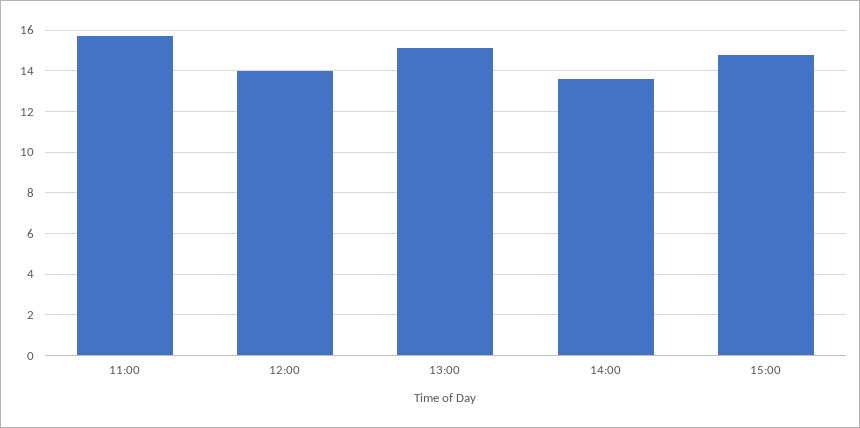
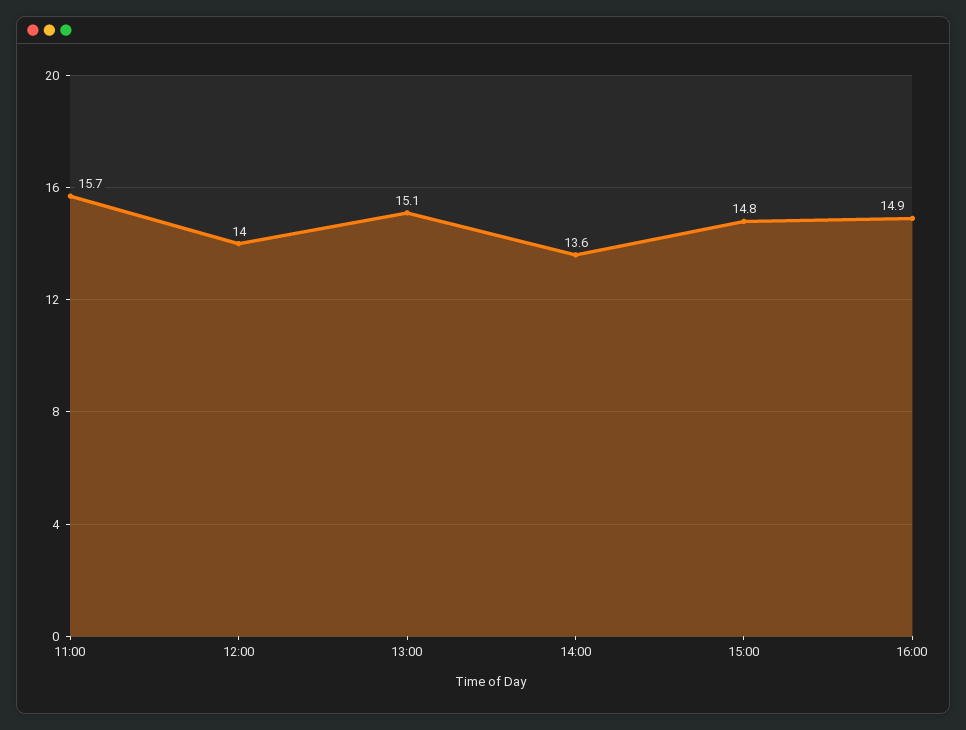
16:00: none -> 14.9

